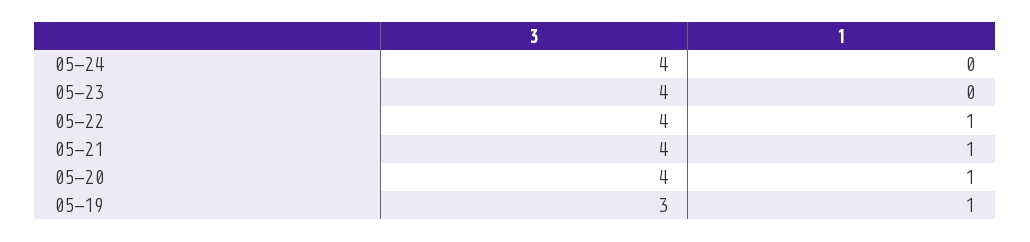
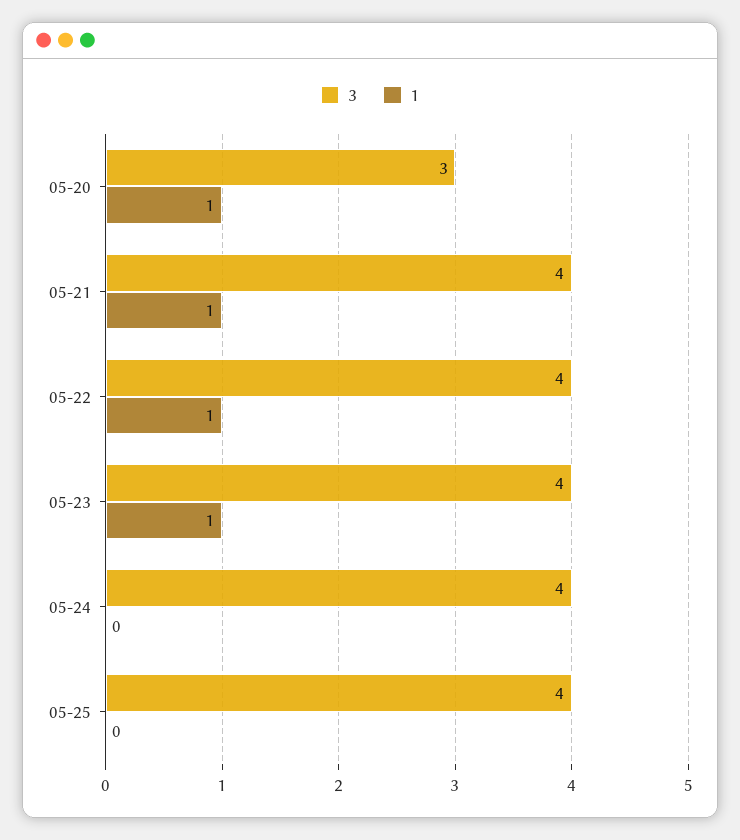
1, 05-23: 0 -> 1
3, 05-20: 4 -> 3
3, 05-19: 3 -> none
1, 05-19: 1 -> none
3, 05-25: none -> 4
1, 05-25: none -> 0

